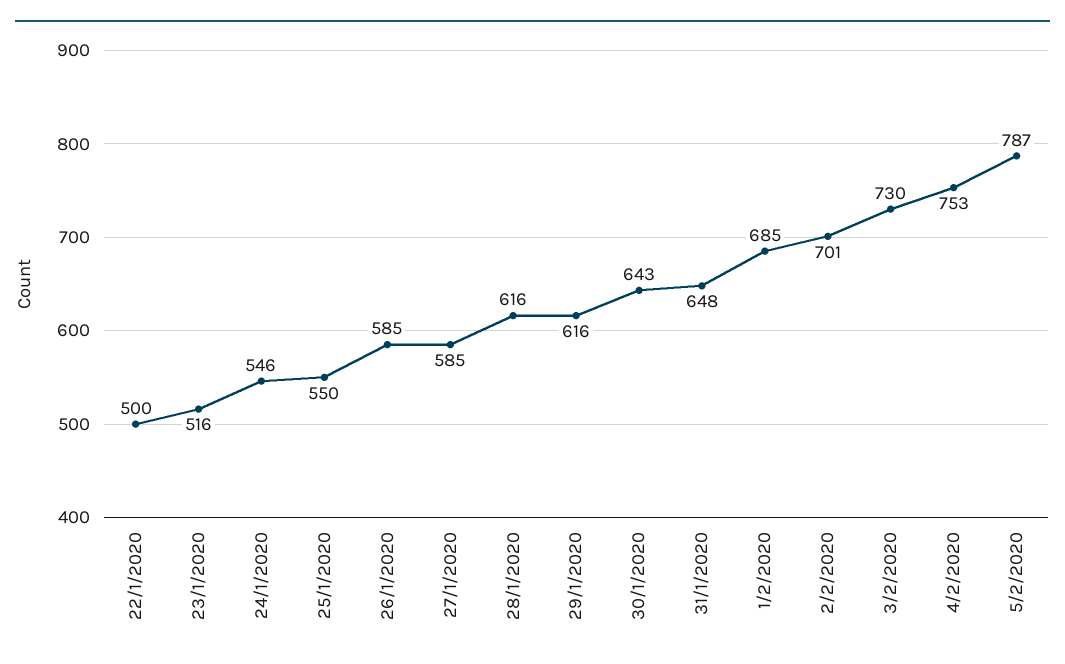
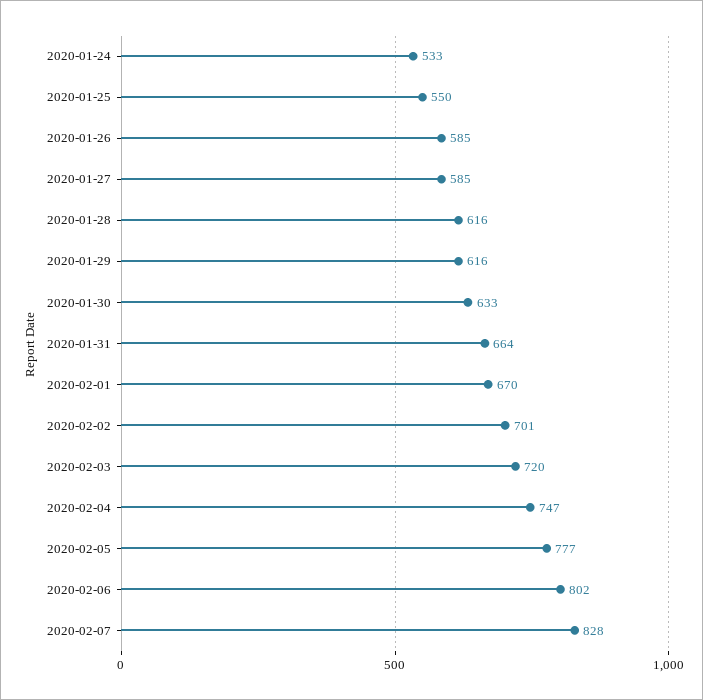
22/1/2020: 500 -> none
23/1/2020: 516 -> none
24/1/2020: 546 -> 533
30/1/2020: 643 -> 633
31/1/2020: 648 -> 664
1/2/2020: 685 -> 670
3/2/2020: 730 -> 720
4/2/2020: 753 -> 747
5/2/2020: 787 -> 777
2020-02-06: none -> 802
2020-02-07: none -> 828

